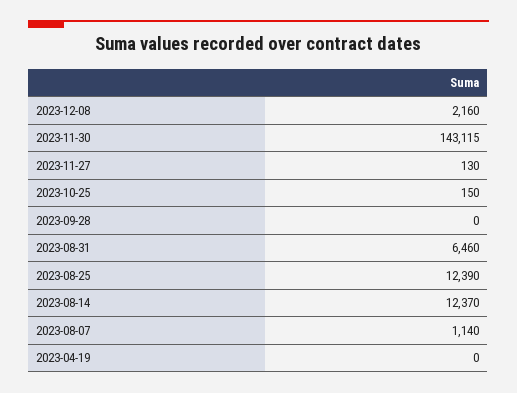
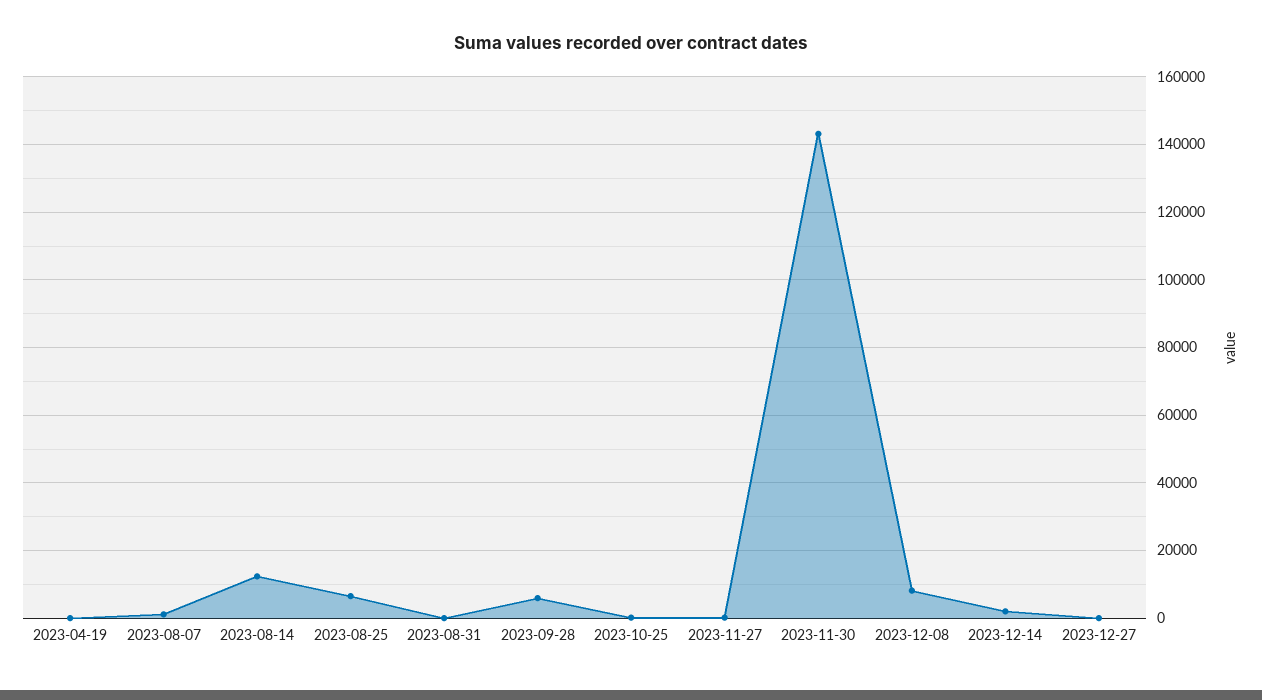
2023-12-08: 2160 -> 8000
2023-09-28: 0 -> 6000
2023-08-31: 6460 -> 0
2023-08-25: 12390 -> 6000
2023-12-14: none -> 2000
2023-12-27: none -> 0

